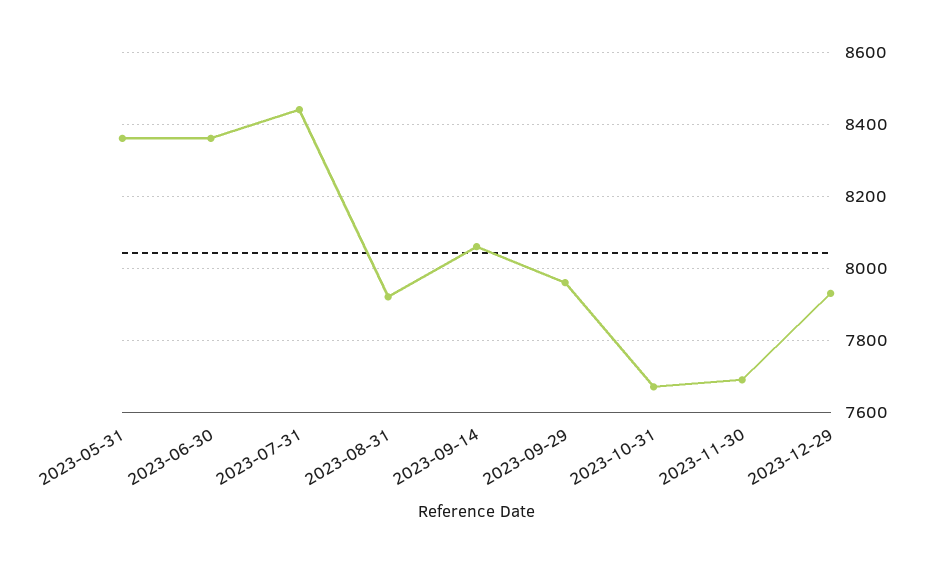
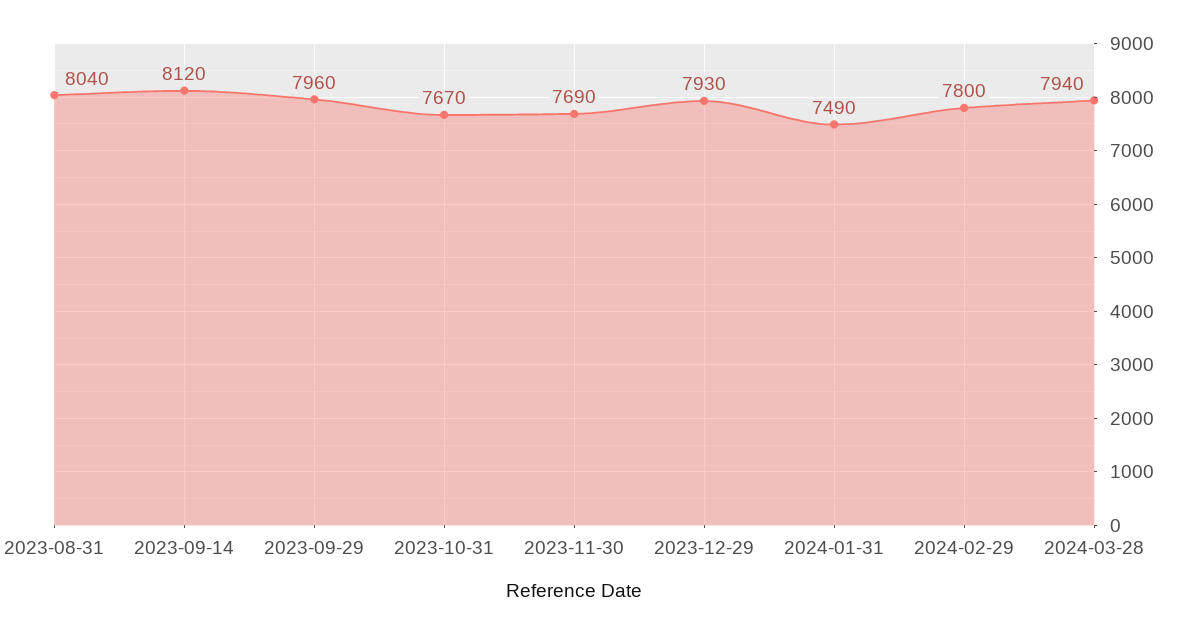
2023-05-31: 8360 -> none
2023-06-30: 8360 -> none
2023-07-31: 8440 -> none
2023-08-31: 7920 -> 8040
2023-09-14: 8060 -> 8120
2024-01-31: none -> 7490
2024-02-29: none -> 7800
2024-03-28: none -> 7940

